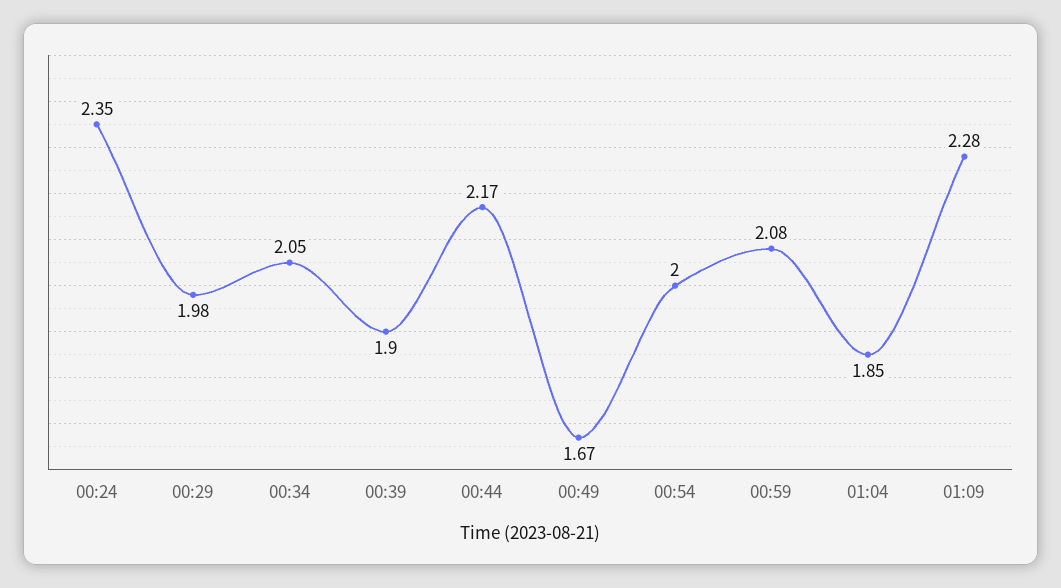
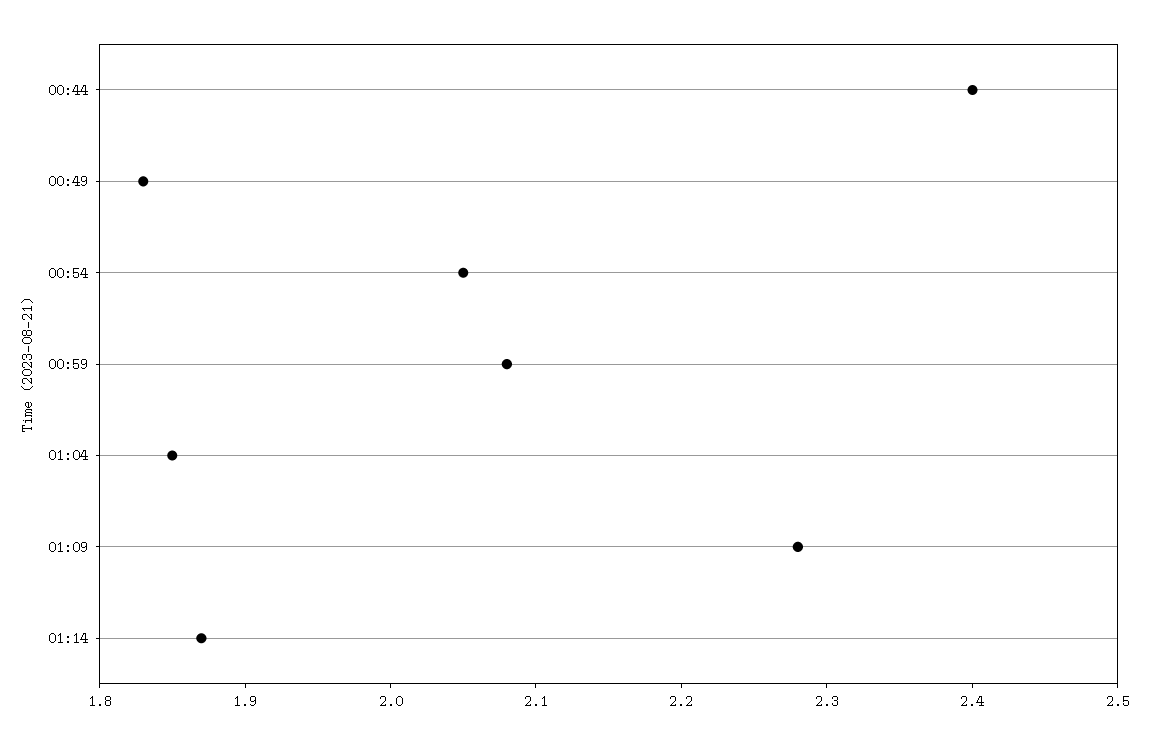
00:24: 2.35 -> none
00:29: 1.98 -> none
00:34: 2.05 -> none
00:39: 1.9 -> none
00:44: 2.17 -> 2.4
00:49: 1.67 -> 1.83
00:54: 2 -> 2.05
01:14: none -> 1.87

